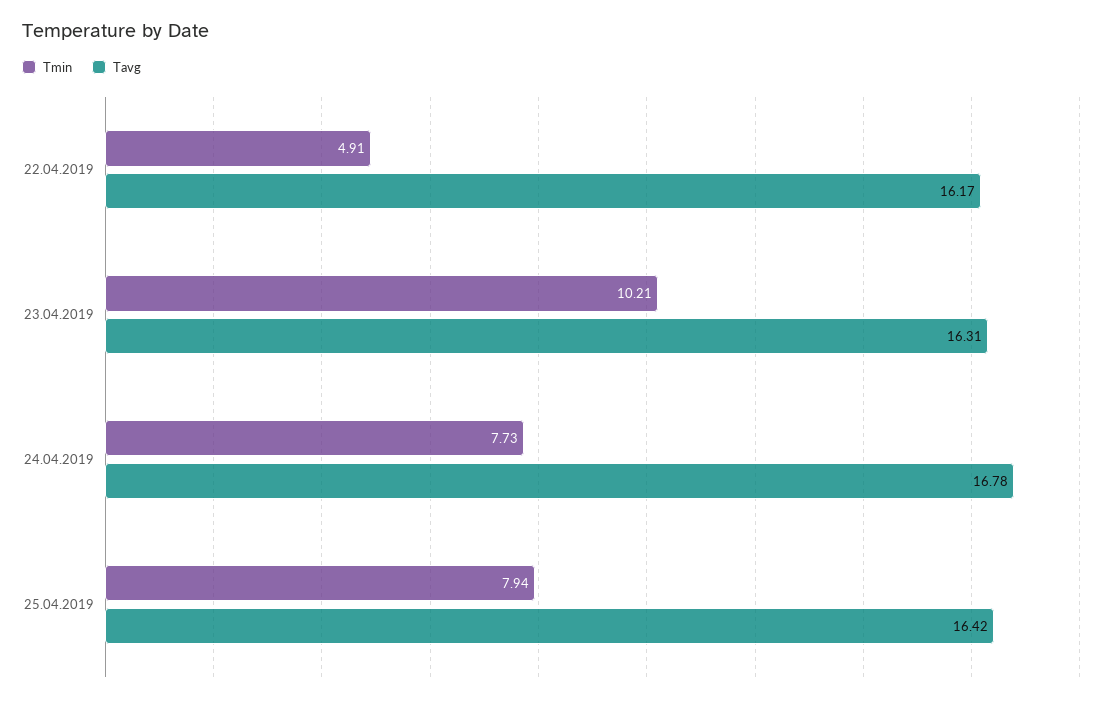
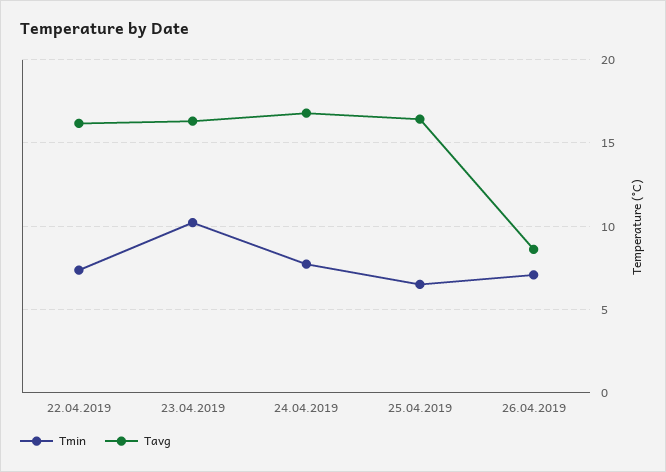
Tmin, 22.04.2019: 4.91 -> 7.5
Tmin, 25.04.2019: 7.94 -> 6.5
Tmin, 26.04.2019: none -> 7
Tavg, 26.04.2019: none -> 8.5

